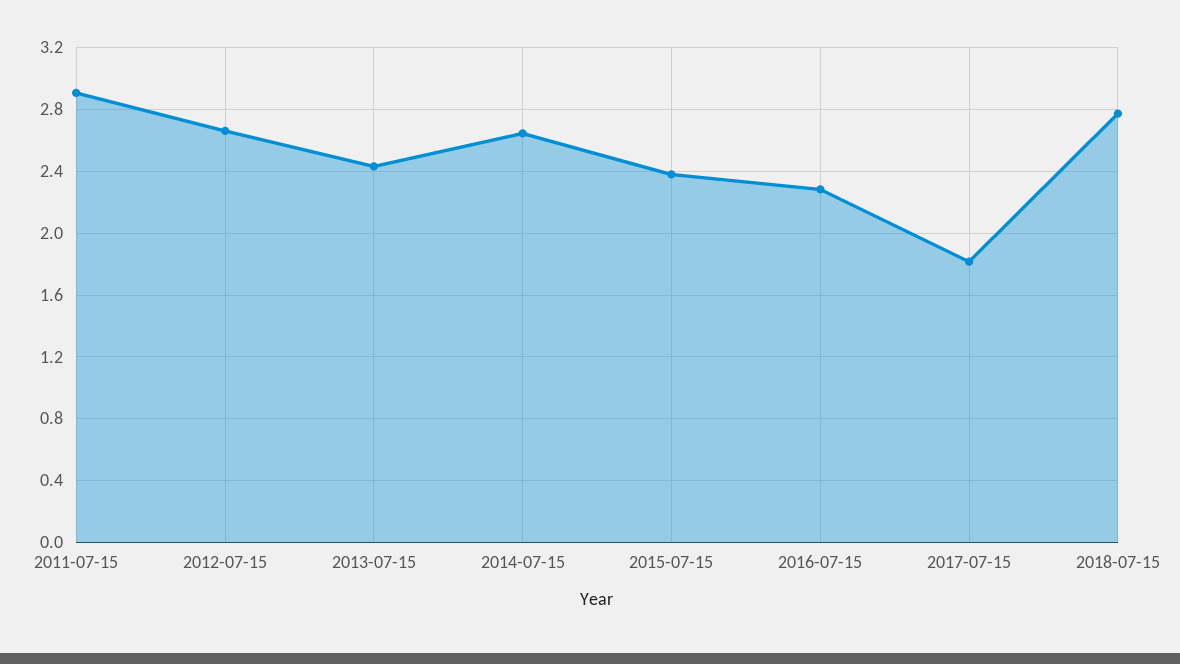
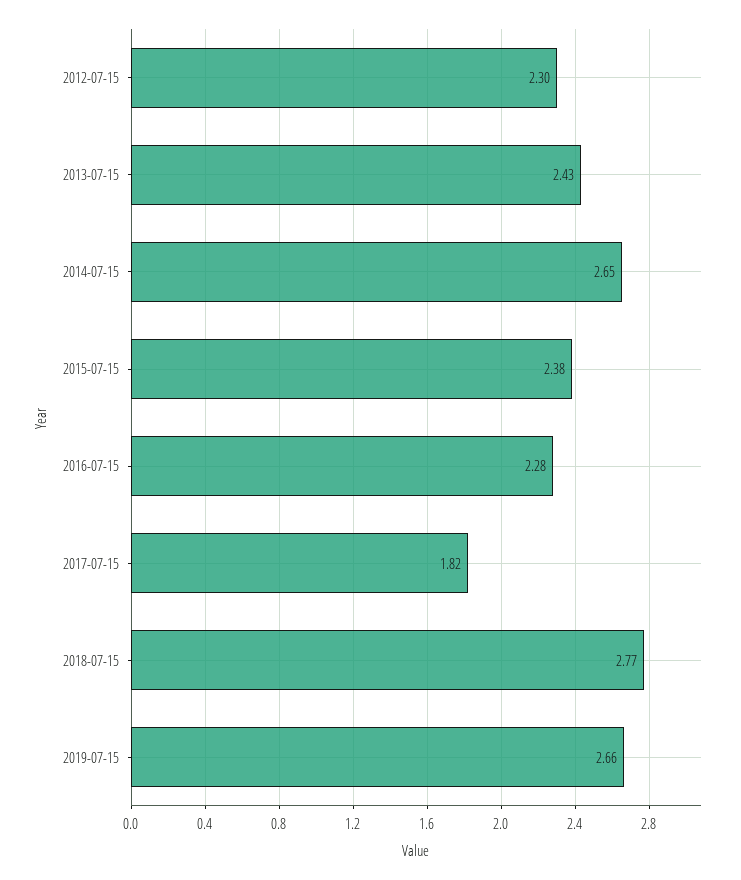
2011-07-15: 2.9 -> none
2012-07-15: 2.65 -> 2.3
2019-07-15: none -> 2.66

